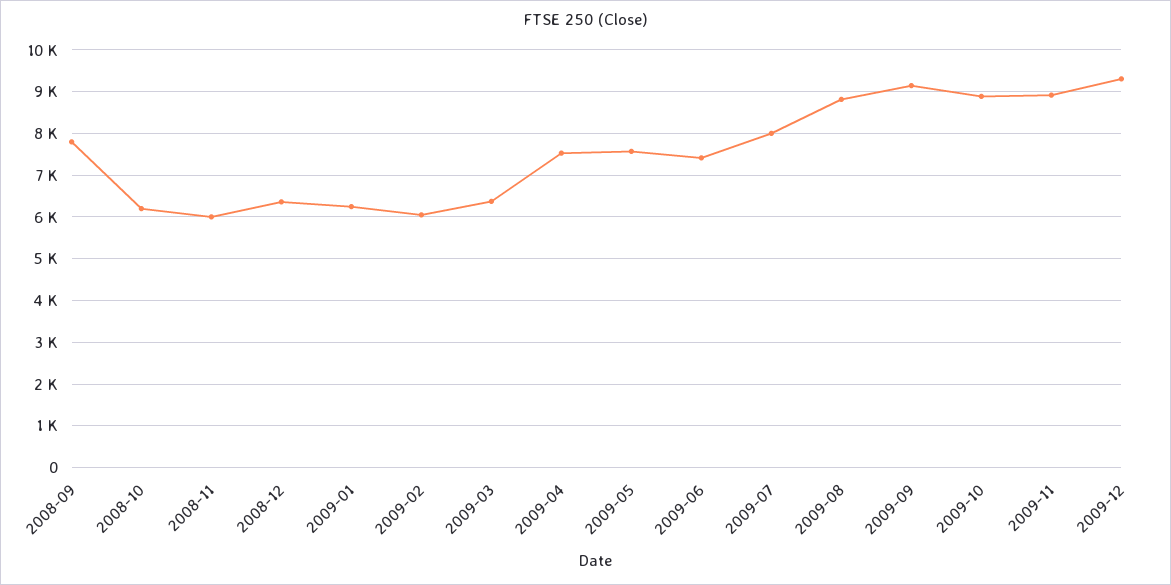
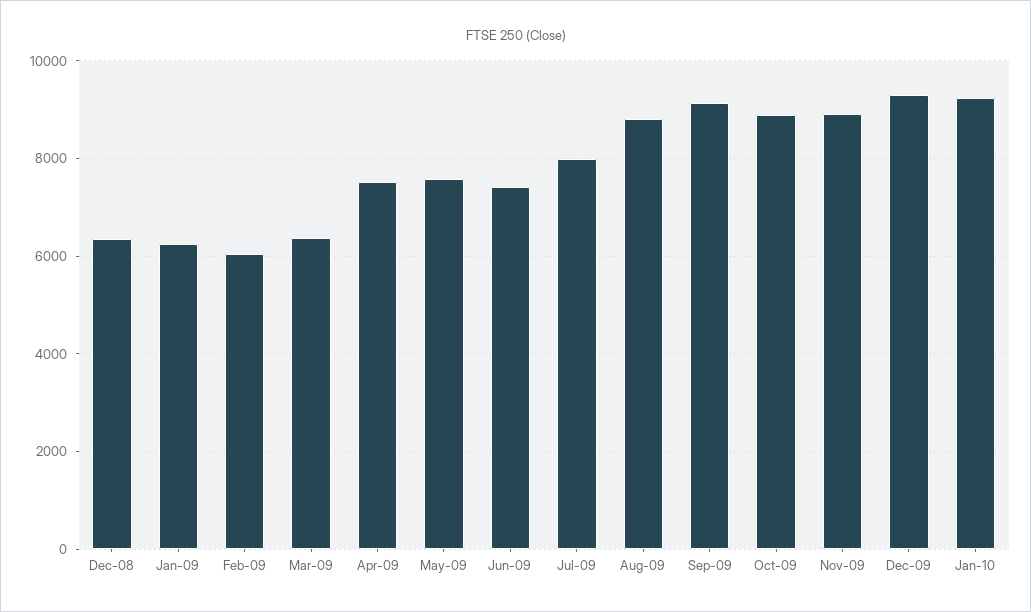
2008-09: 7800 -> none
2008-10: 6200 -> none
2008-11: 6000 -> none
Jan-10: none -> 9200

